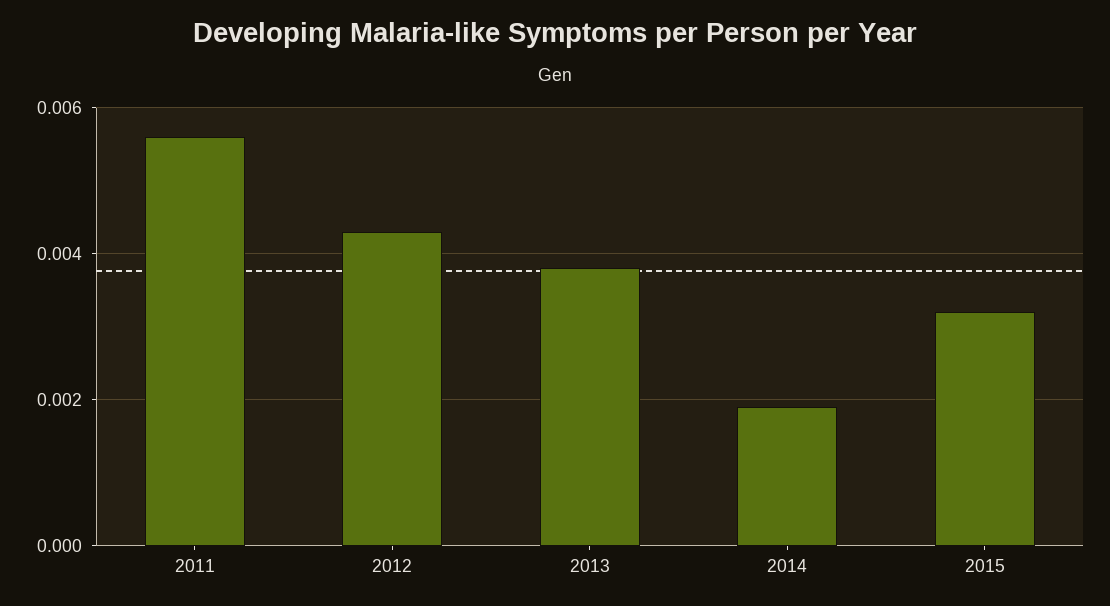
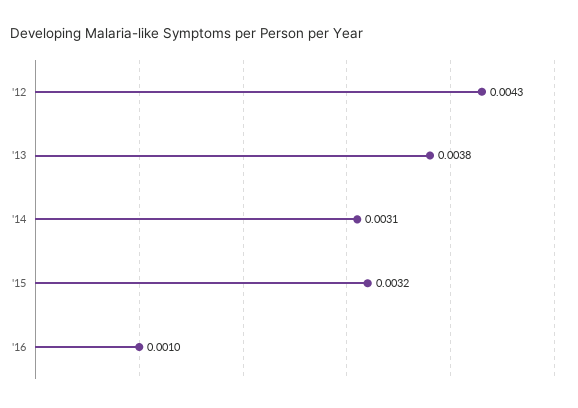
2011: 0.0055 -> none
2014: 0.002 -> 0.0031
'16: none -> 0.001

